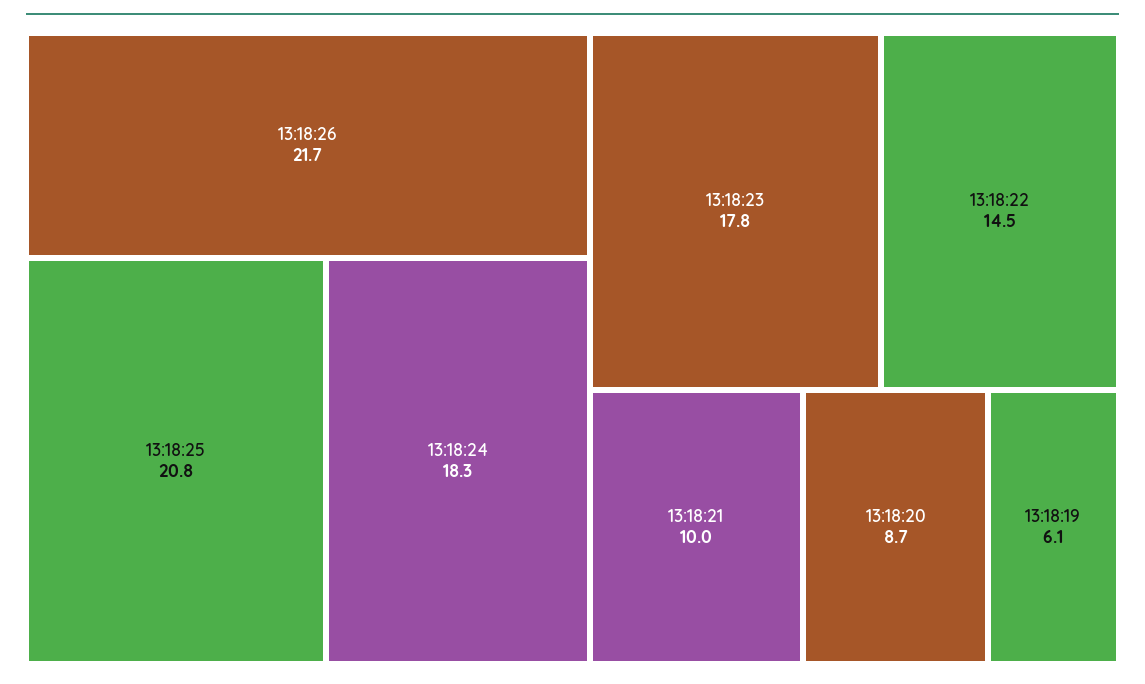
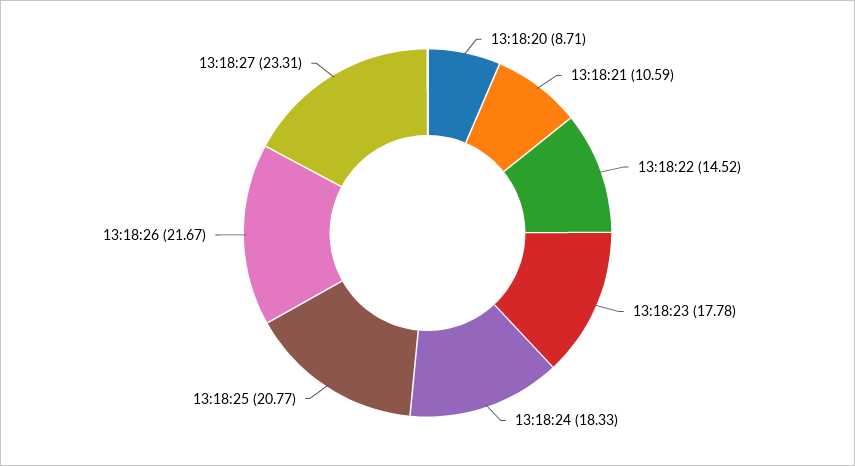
13:18:21: 10 -> 10.59
13:18:19: 6.1 -> none
13:18:27: none -> 23.31

